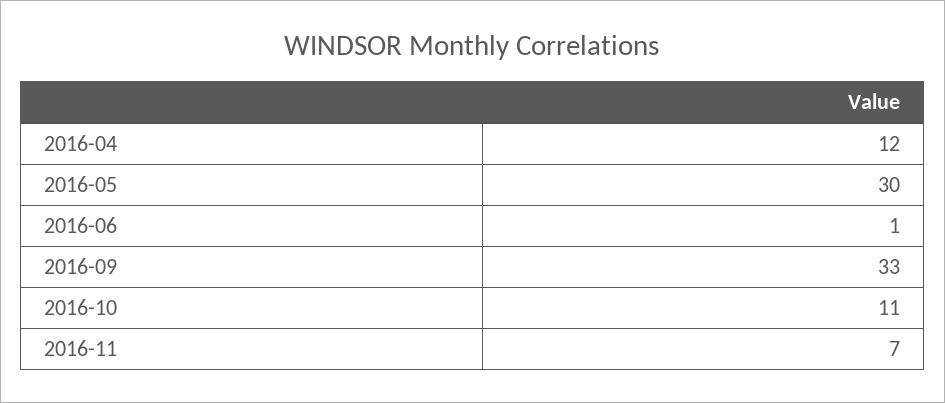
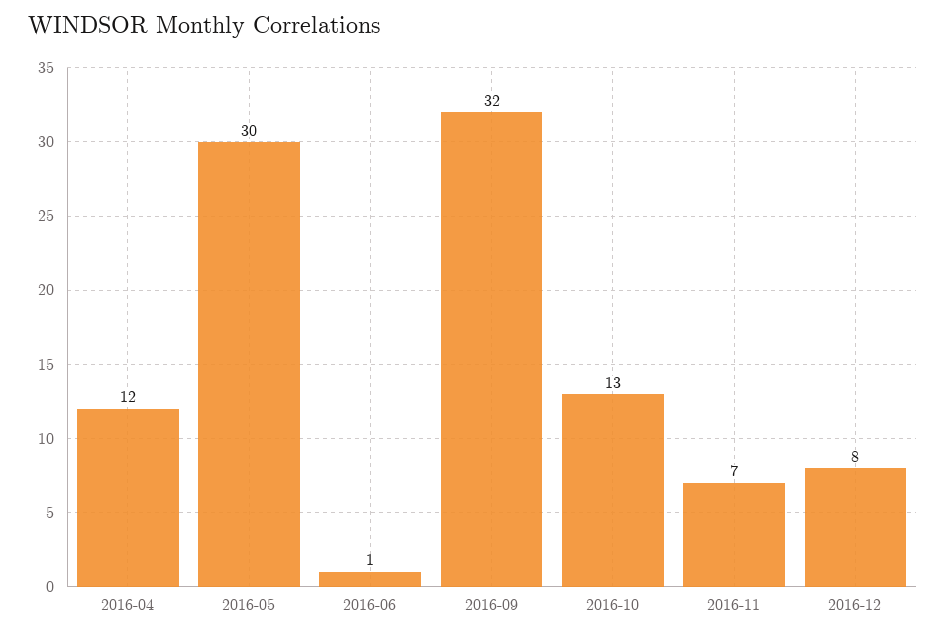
2016-09: 33 -> 32
2016-10: 11 -> 13
2016-12: none -> 8

